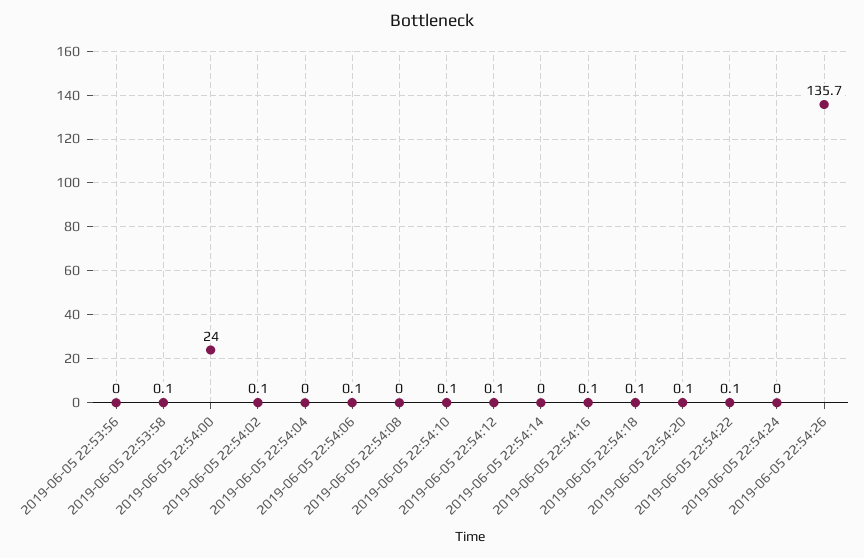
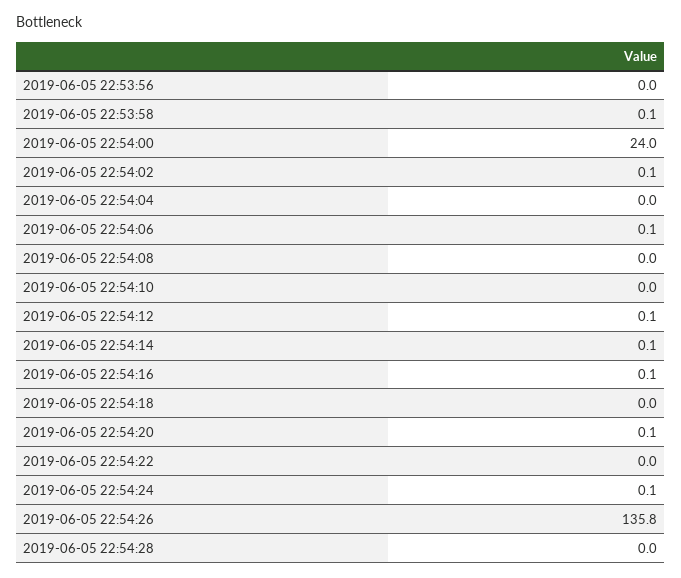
2019-06-05 22:54:10: 0.1 -> 0
2019-06-05 22:54:14: 0 -> 0.1
2019-06-05 22:54:18: 0.1 -> 0
2019-06-05 22:54:22: 0.1 -> 0
2019-06-05 22:54:24: 0 -> 0.1
2019-06-05 22:54:26: 135.7 -> 135.8
2019-06-05 22:54:28: none -> 0

